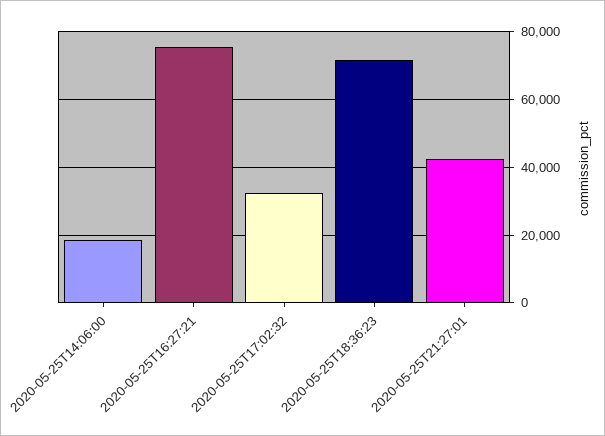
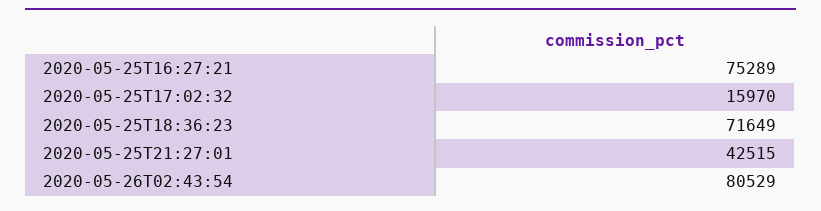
2020-05-25T14:06:00: 18000 -> none
2020-05-25T17:02:32: 32000 -> 15970
2020-05-26T02:43:54: none -> 80529

